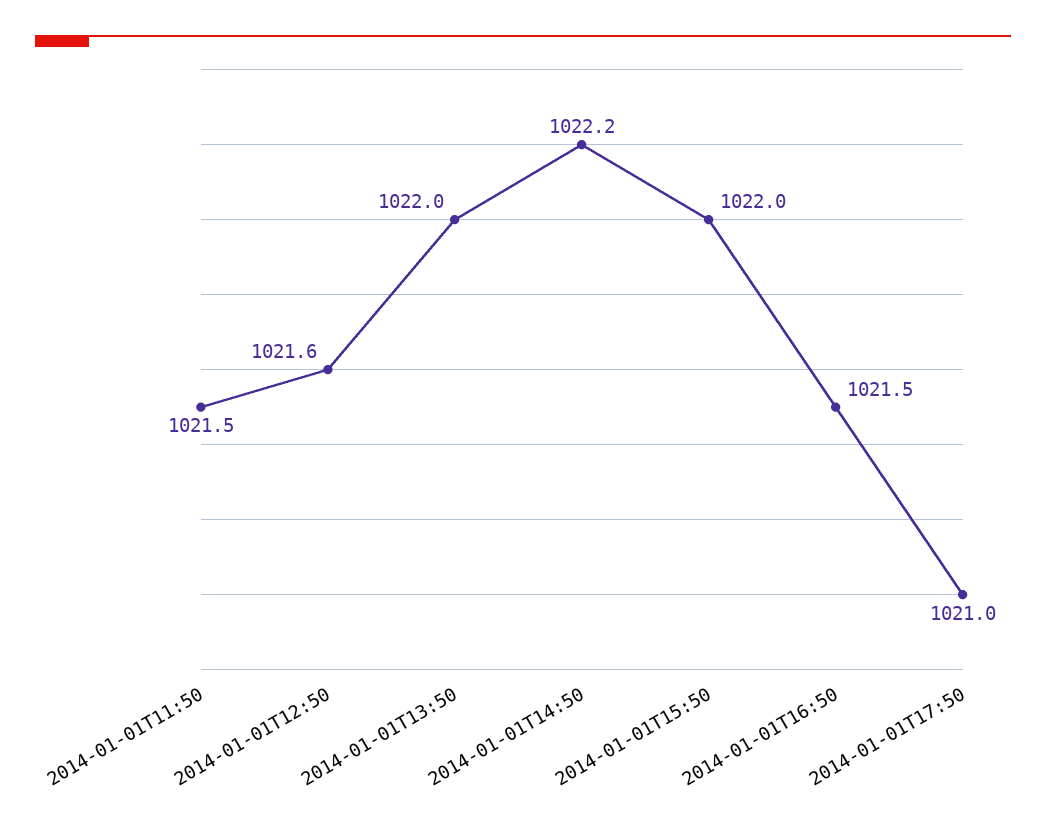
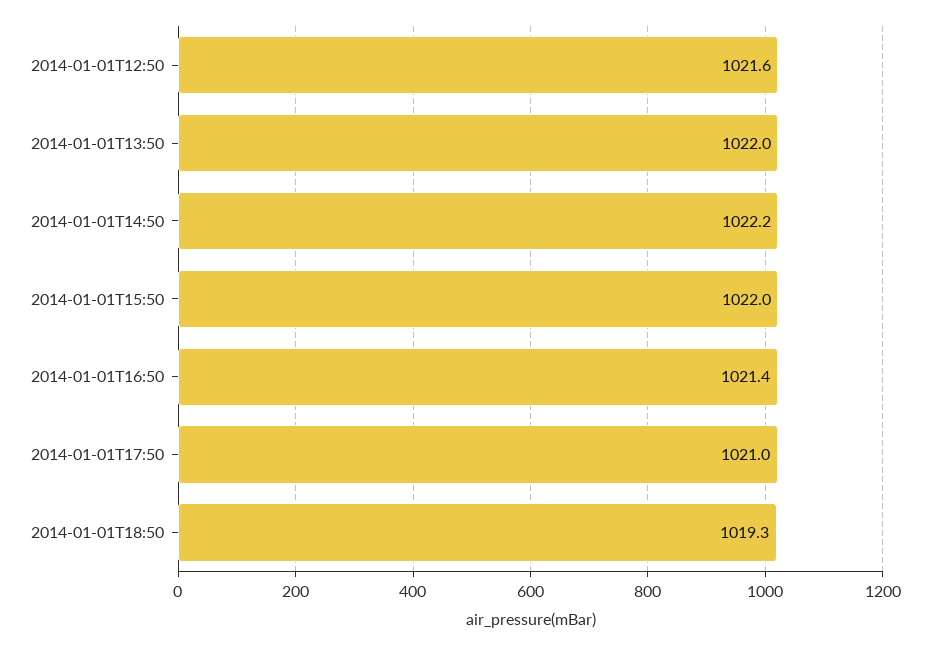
2014-01-01T11:50: 1021.5 -> none
2014-01-01T16:50: 1021.5 -> 1021.4
2014-01-01T18:50: none -> 1019.3

